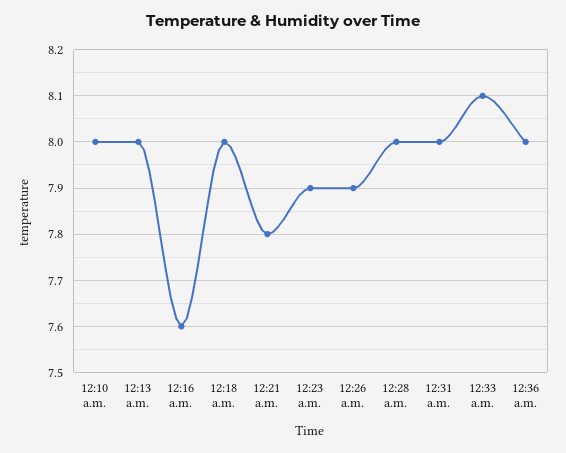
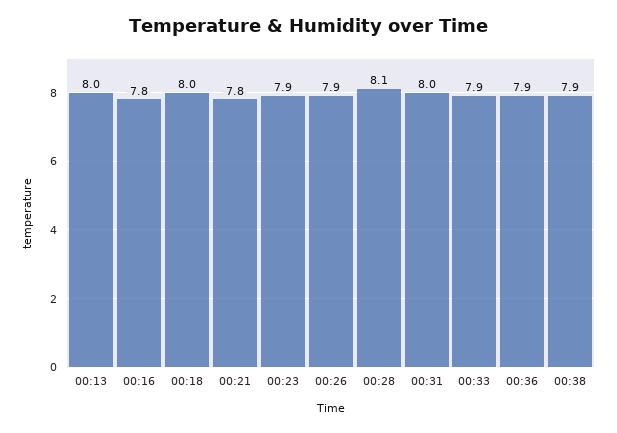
12:10 a.m.: 8 -> none
12:16 a.m.: 7.6 -> 7.8
12:28 a.m.: 8 -> 8.1
12:33 a.m.: 8.1 -> 7.9
12:36 a.m.: 8 -> 7.9
00:38: none -> 7.9

